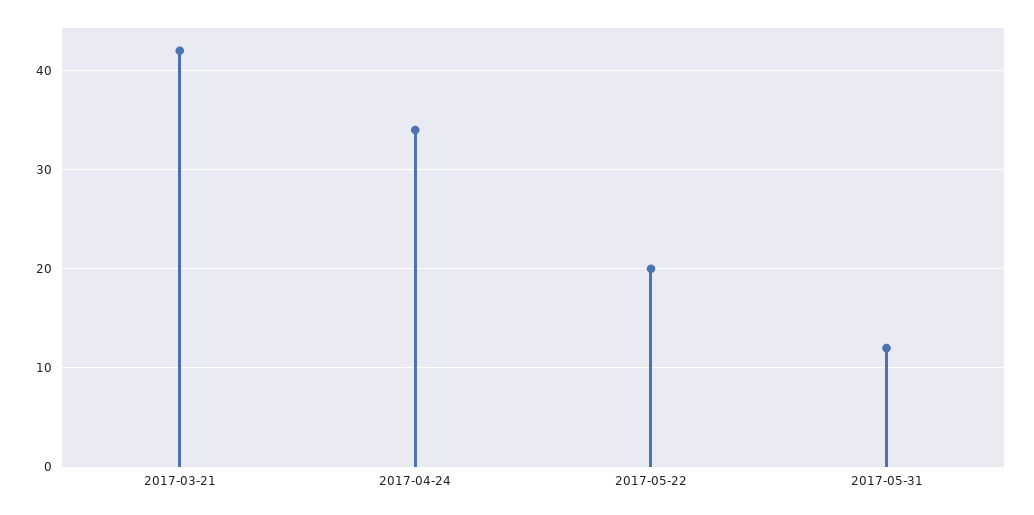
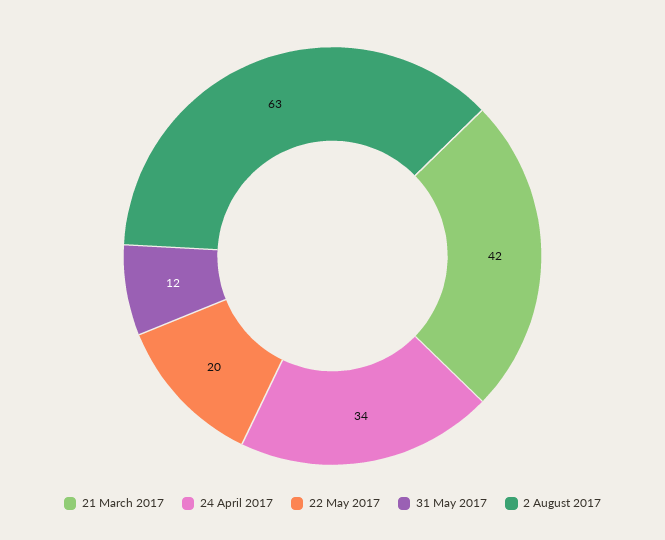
2 August 2017: none -> 63

